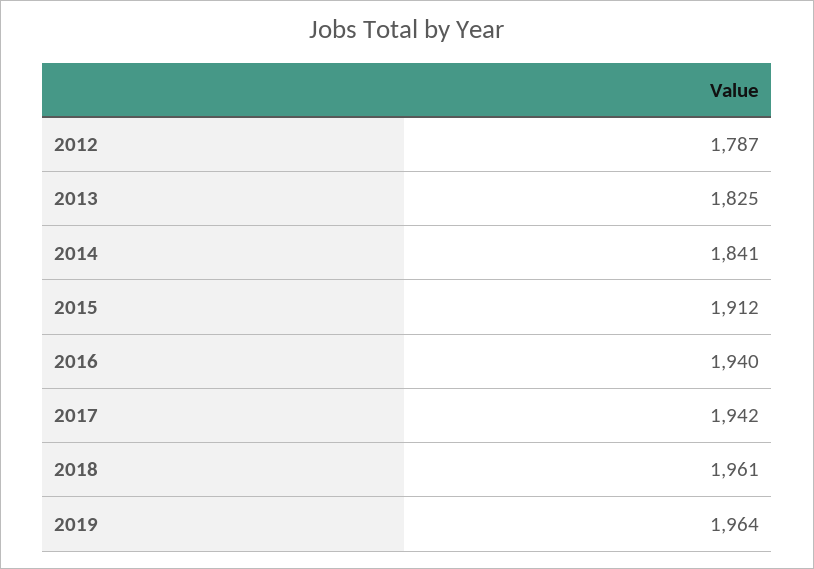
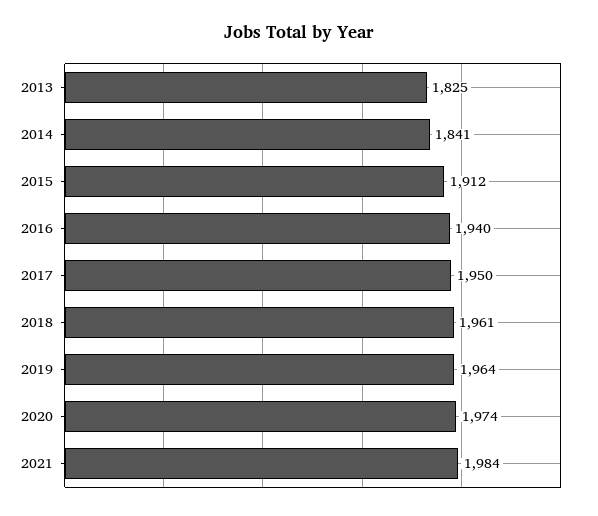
2012: 1787 -> none
2017: 1942 -> 1950
2020: none -> 1974
2021: none -> 1984

